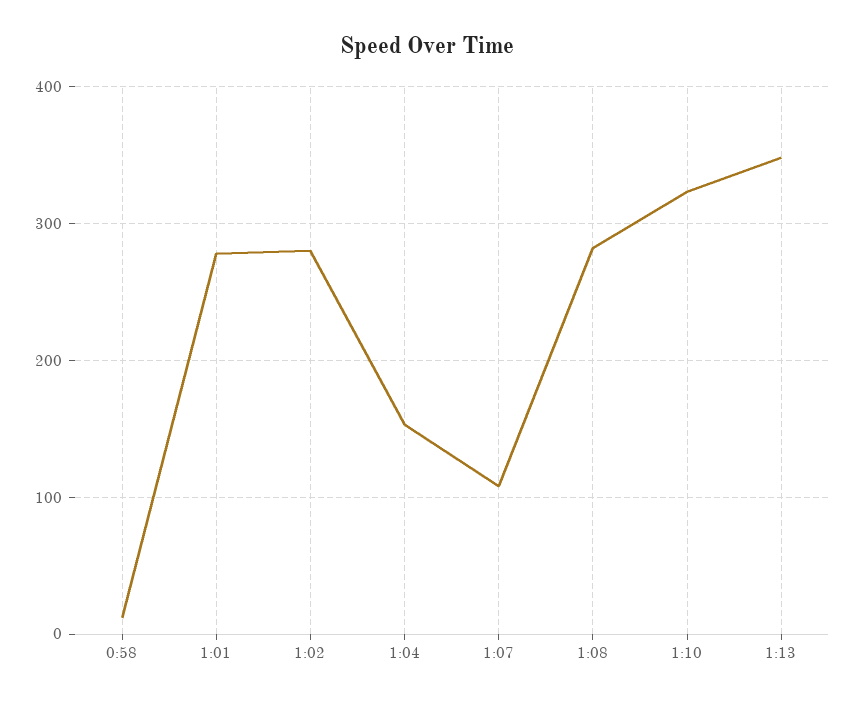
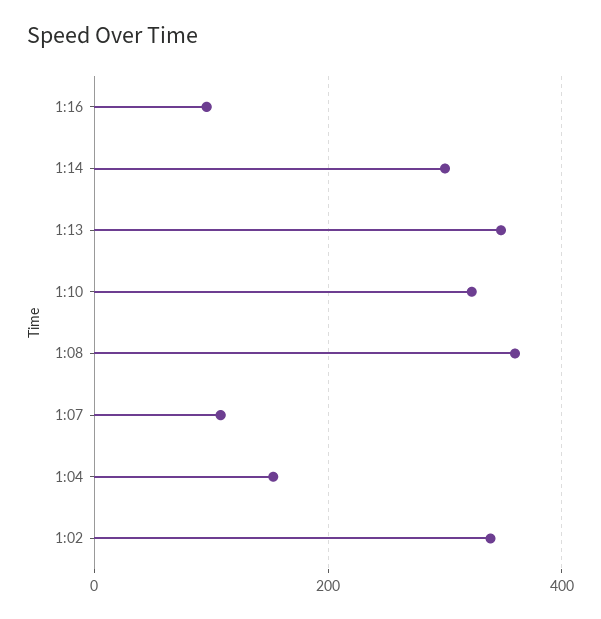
0:58: 10 -> none
1:01: 280 -> none
1:02: 280 -> 340
1:08: 280 -> 360
1:16: none -> 100
1:14: none -> 300

